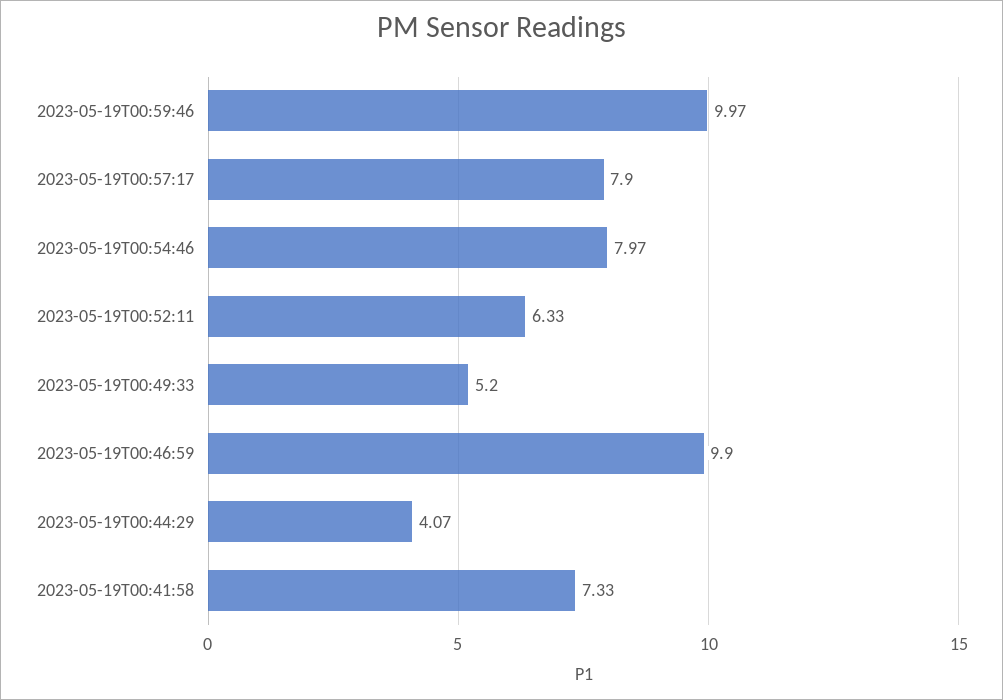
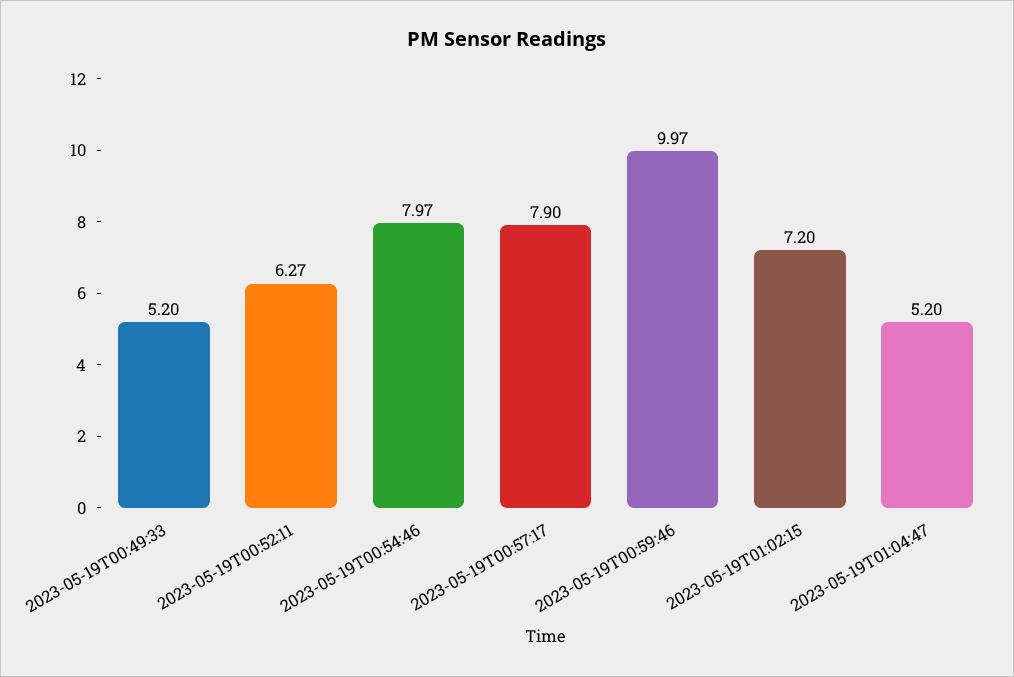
2023-05-19T00:52:11: 6.33 -> 6.27
2023-05-19T00:46:59: 9.9 -> none
2023-05-19T00:44:29: 4.07 -> none
2023-05-19T00:41:58: 7.33 -> none
2023-05-19T01:02:15: none -> 7.2
2023-05-19T01:04:47: none -> 5.2

